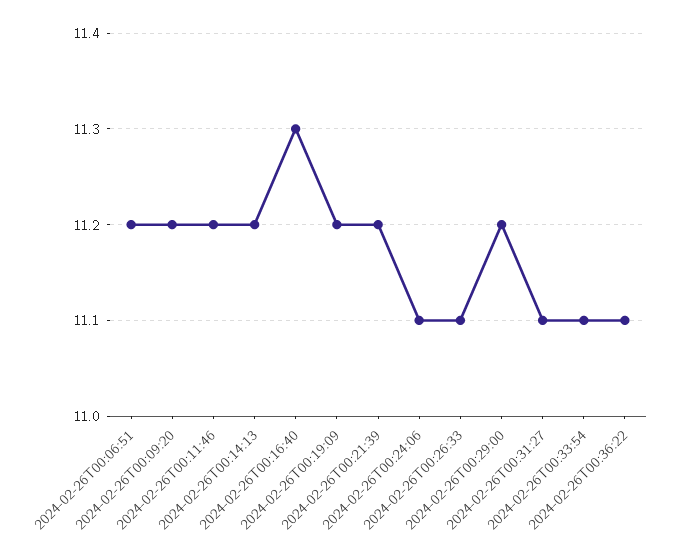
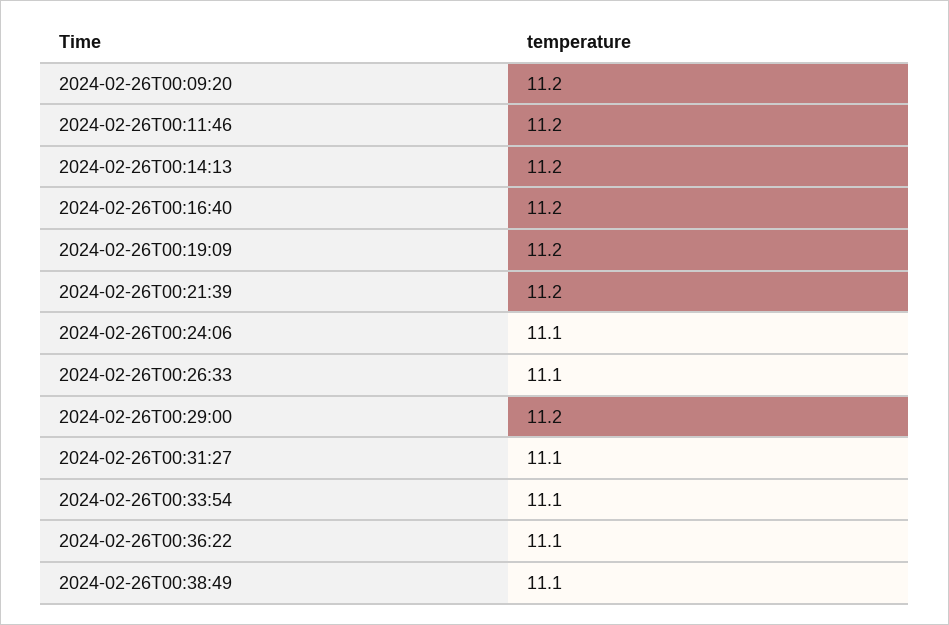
2024-02-26T00:06:51: 11.2 -> none
2024-02-26T00:16:40: 11.3 -> 11.2
2024-02-26T00:38:49: none -> 11.1

